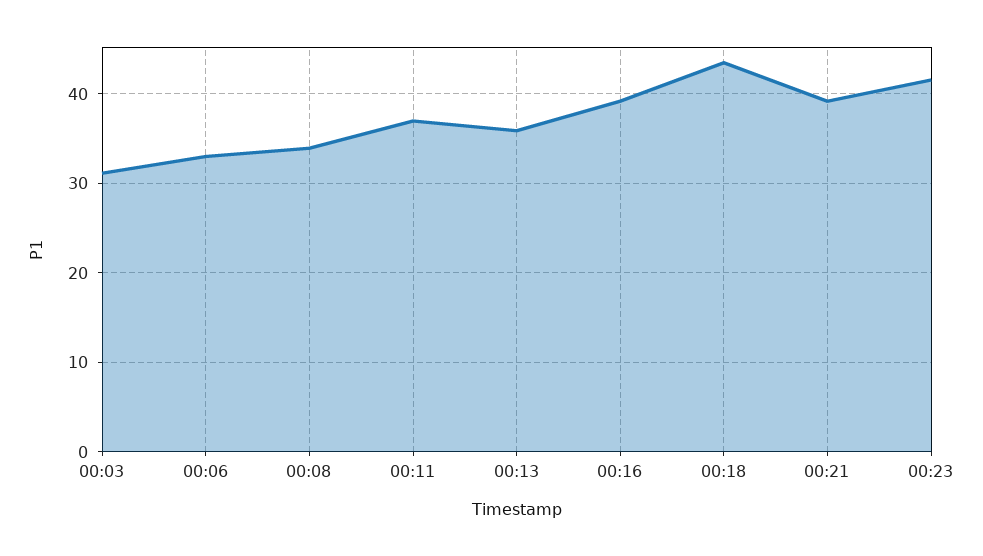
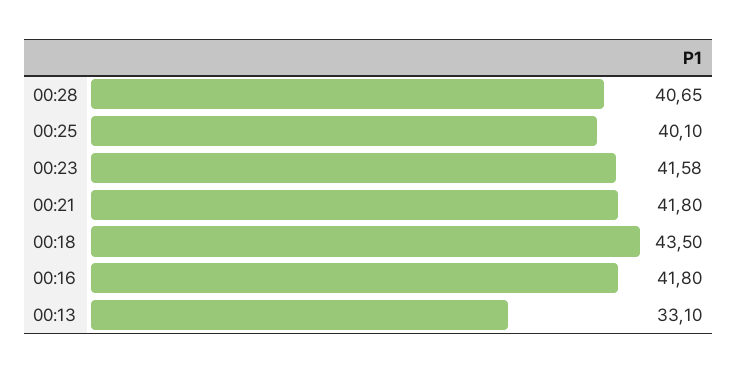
00:03: 31 -> none
00:06: 33 -> none
00:08: 34 -> none
00:11: 37 -> none
00:13: 36 -> 33.1
00:16: 39 -> 41.8
00:21: 39 -> 41.8
00:28: none -> 40.65
00:25: none -> 40.1

